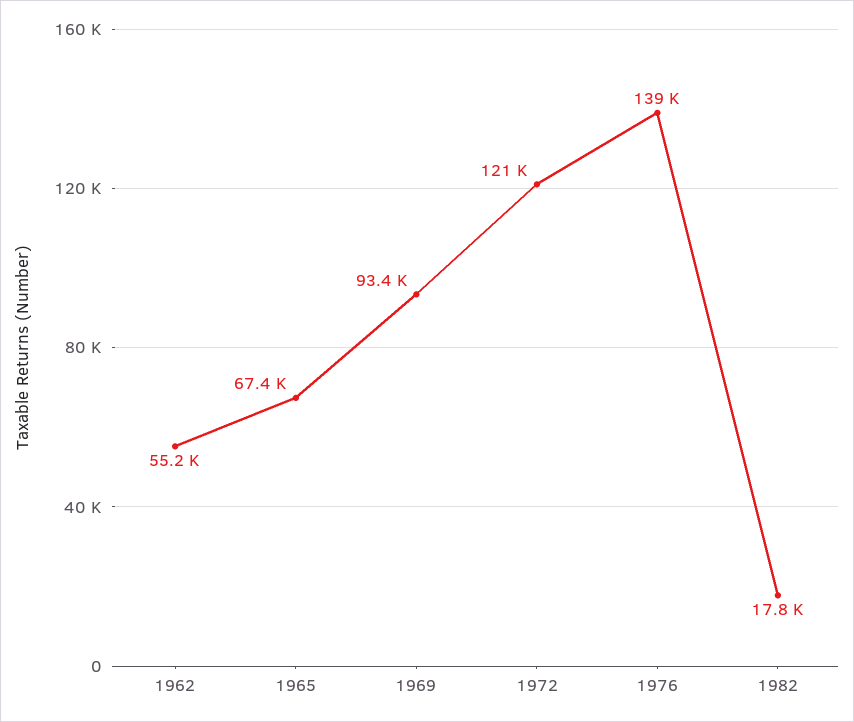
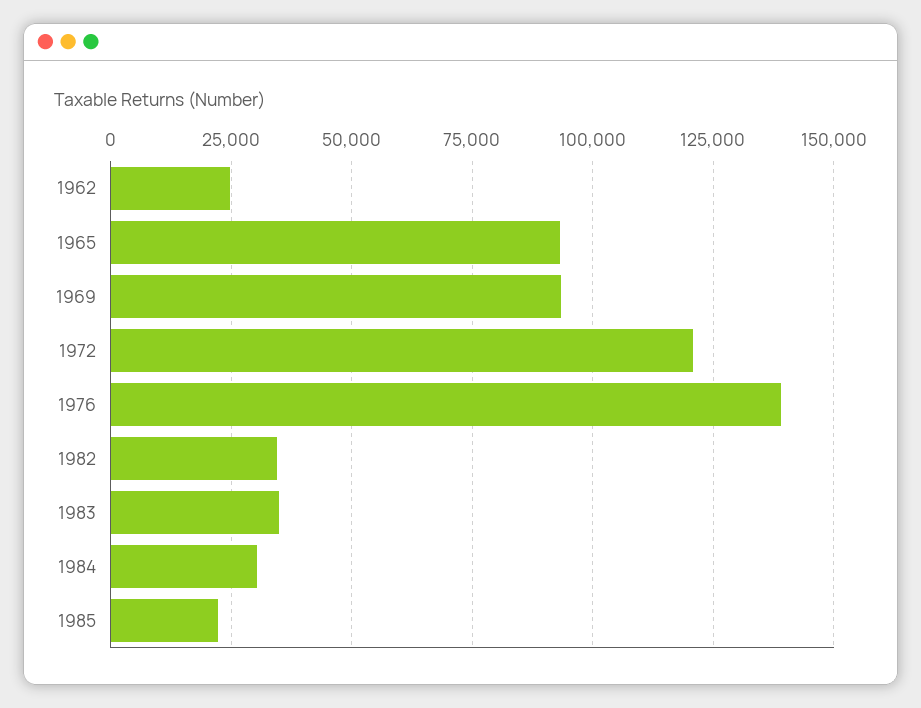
1962: 55200 -> 25000
1965: 67400 -> 92500
1982: 17800 -> 35000
1983: none -> 35000
1984: none -> 30000
1985: none -> 22500

